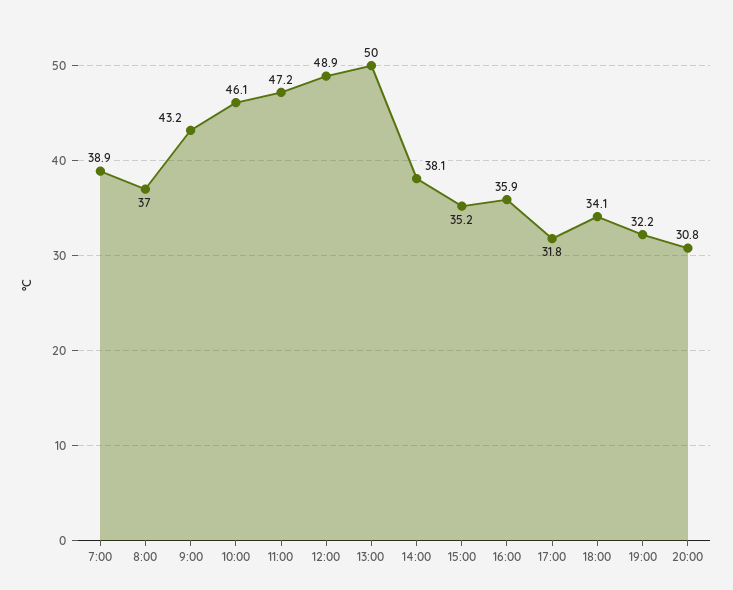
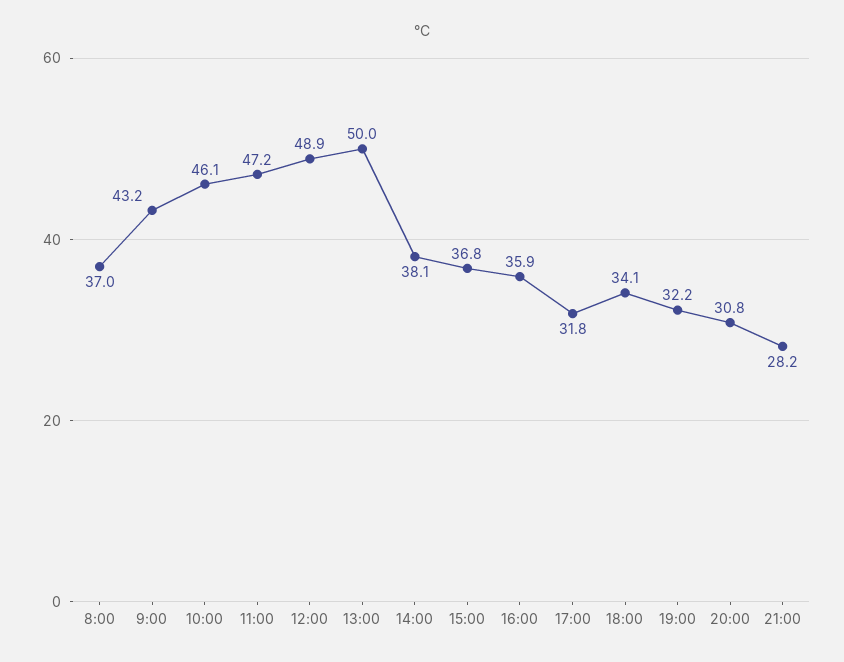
7:00: 38.9 -> none
15:00: 35.2 -> 36.8
21:00: none -> 28.2

